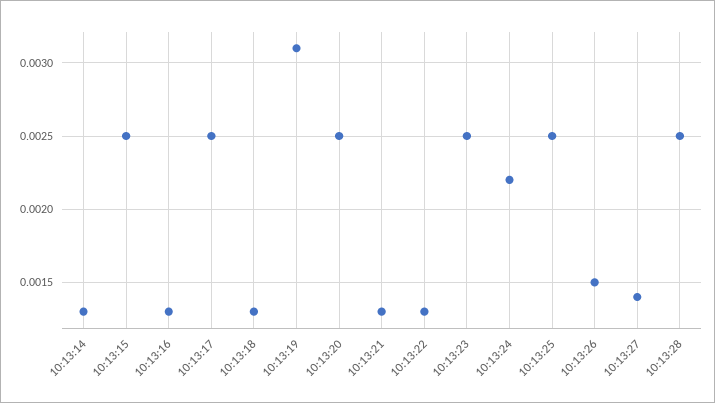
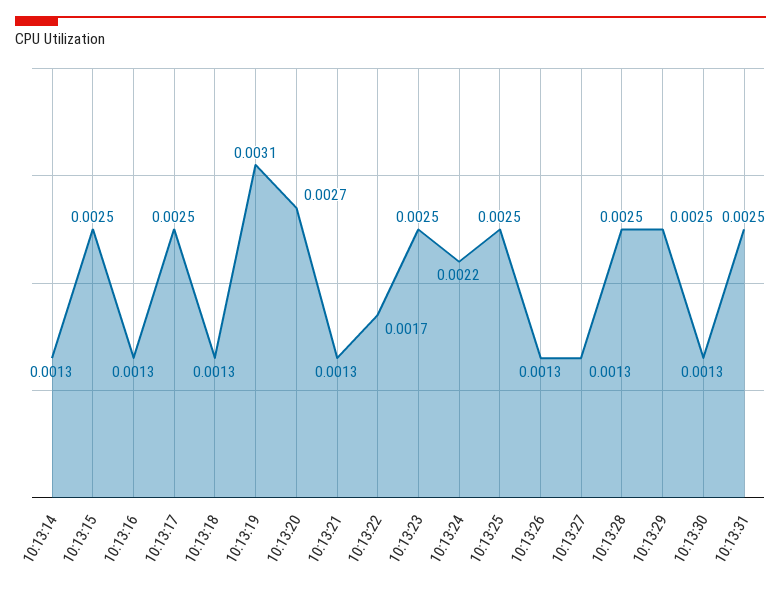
10:13:20: 0.0025 -> 0.0027
10:13:22: 0.0013 -> 0.0017
10:13:26: 0.0015 -> 0.0013
10:13:27: 0.0014 -> 0.0013
10:13:29: none -> 0.0025
10:13:30: none -> 0.0013
10:13:31: none -> 0.0025

